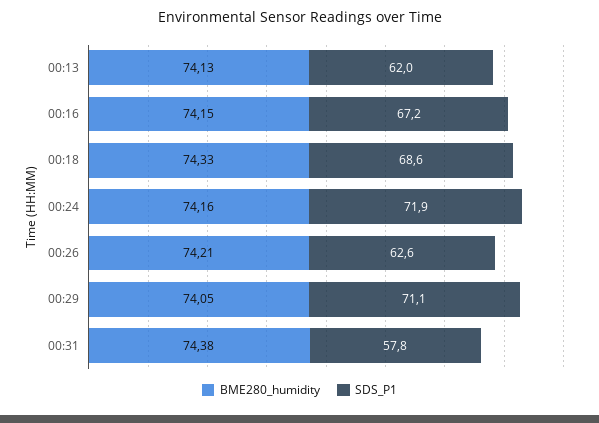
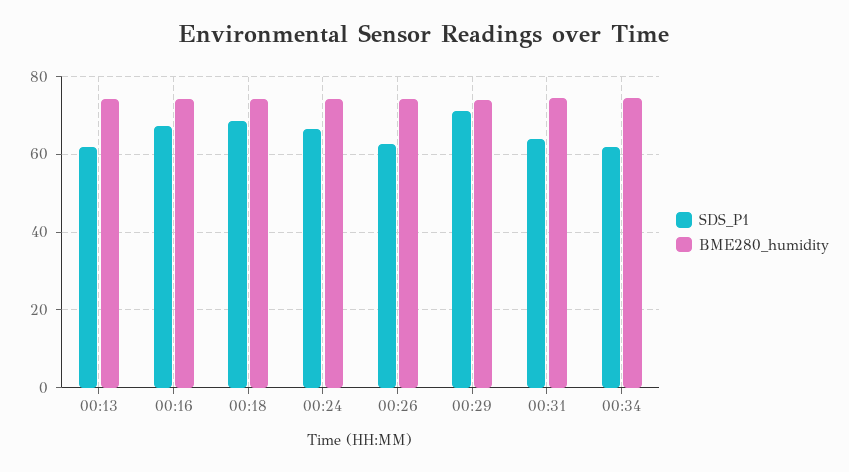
SDS_P1, 00:24: 71.9 -> 66
SDS_P1, 00:31: 57.8 -> 64
SDS_P1, 00:34: none -> 62
BME280_humidity, 00:34: none -> 74

